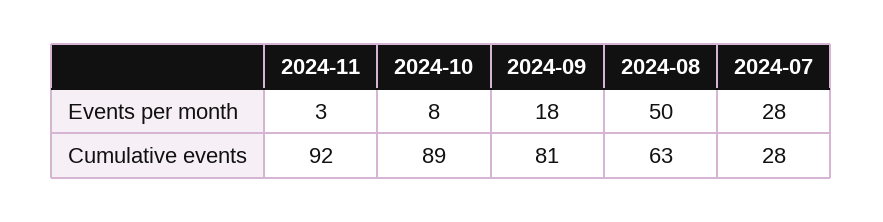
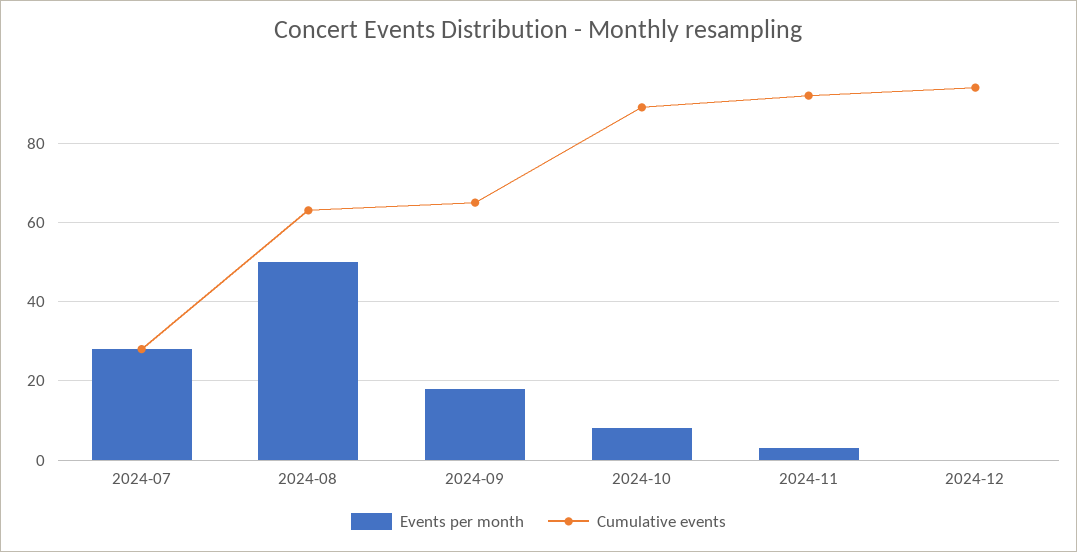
Cumulative events, 2024-09: 81 -> 65
Events per month, 2024-12: none -> 0
Cumulative events, 2024-12: none -> 95

